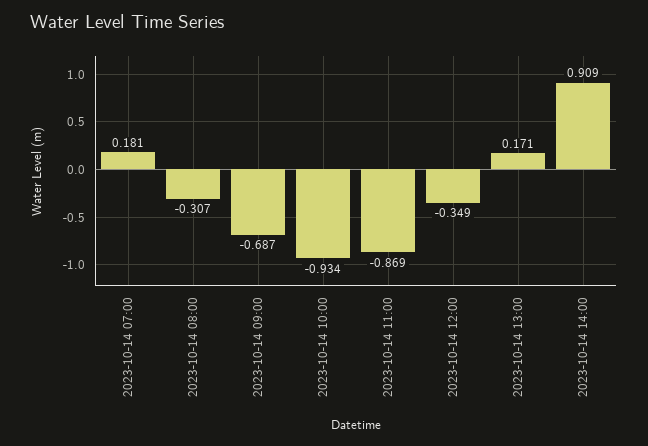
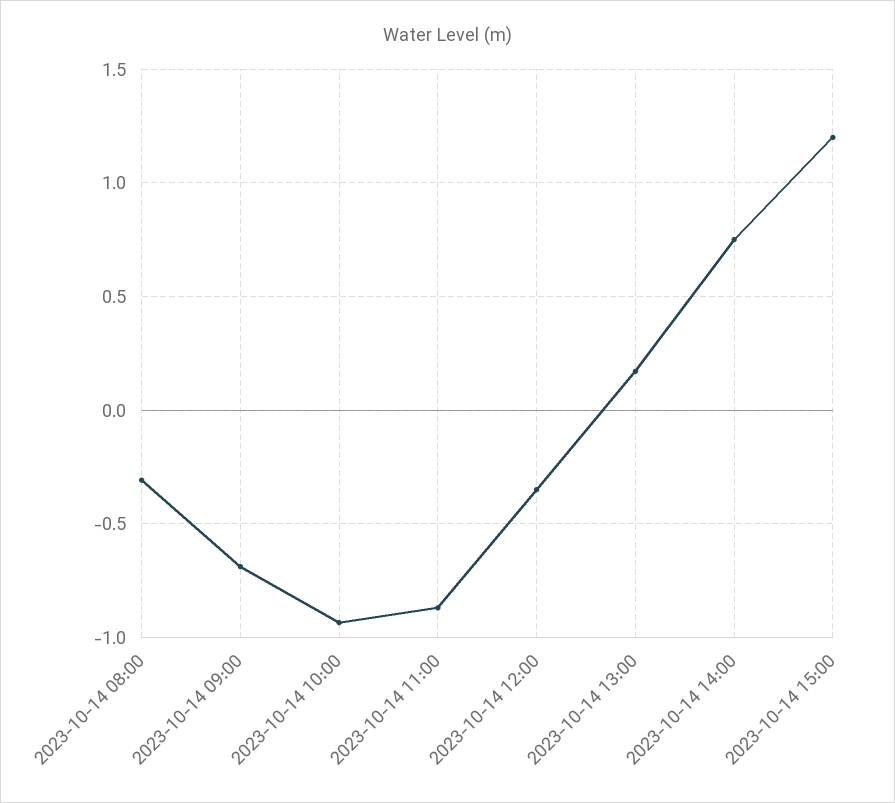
2023-10-14 07:00: 0.181 -> none
2023-10-14 14:00: 0.909 -> 0.75
2023-10-14 15:00: none -> 1.2

